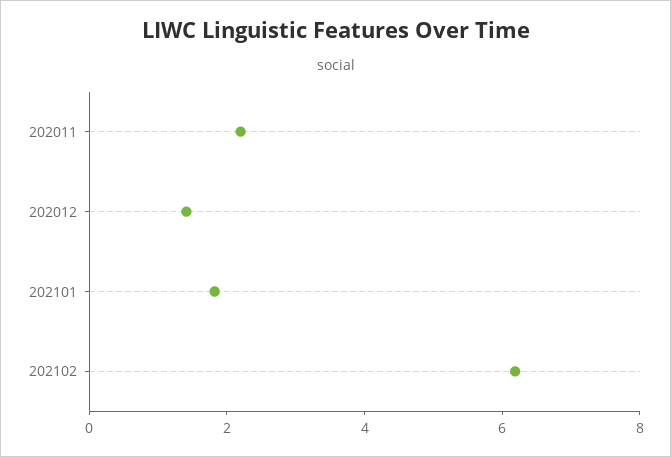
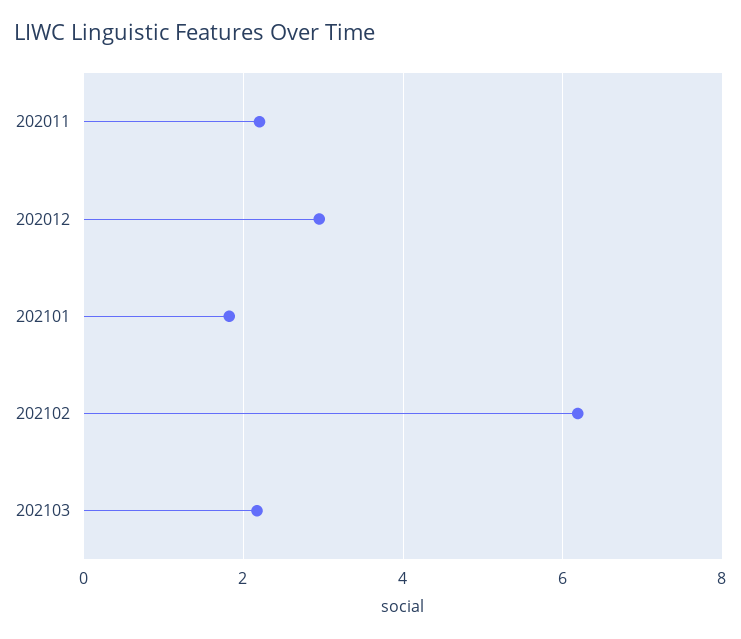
202012: 1.5 -> 3
202103: none -> 2.2

